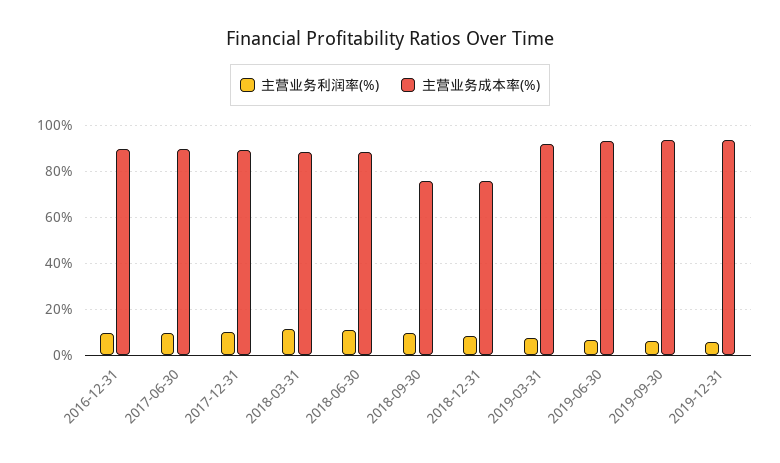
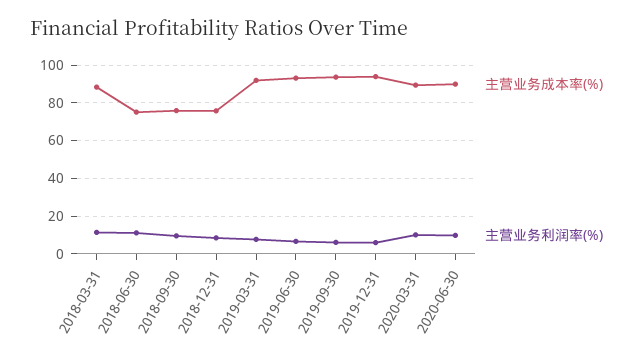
主营业务利润率(%), 2016-12-31: 10 -> none
主营业务成本率(%), 2016-12-31: 90 -> none
主营业务利润率(%), 2017-06-30: 10 -> none
主营业务成本率(%), 2017-06-30: 90 -> none
主营业务利润率(%), 2017-12-31: 10 -> none
主营业务成本率(%), 2017-12-31: 90 -> none
主营业务成本率(%), 2018-06-30: 90 -> 75
主营业务成本率(%), 2020-03-31: none -> 90
主营业务利润率(%), 2020-03-31: none -> 10
主营业务成本率(%), 2020-06-30: none -> 90
主营业务利润率(%), 2020-06-30: none -> 10

